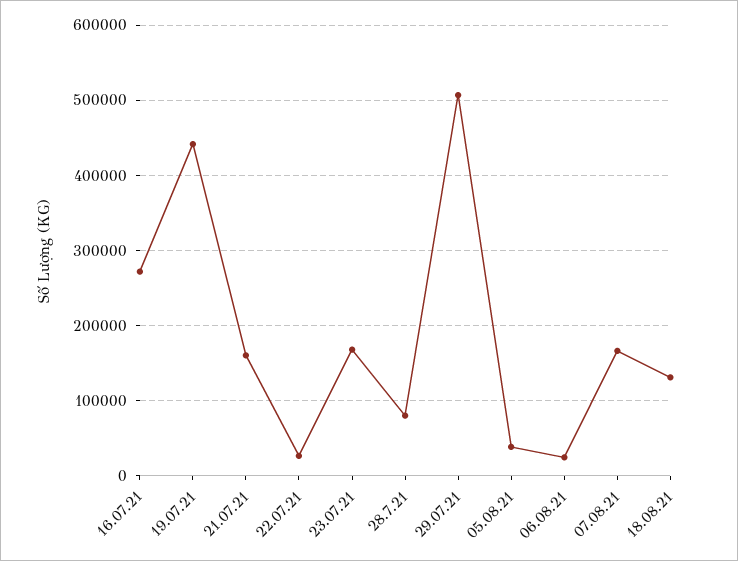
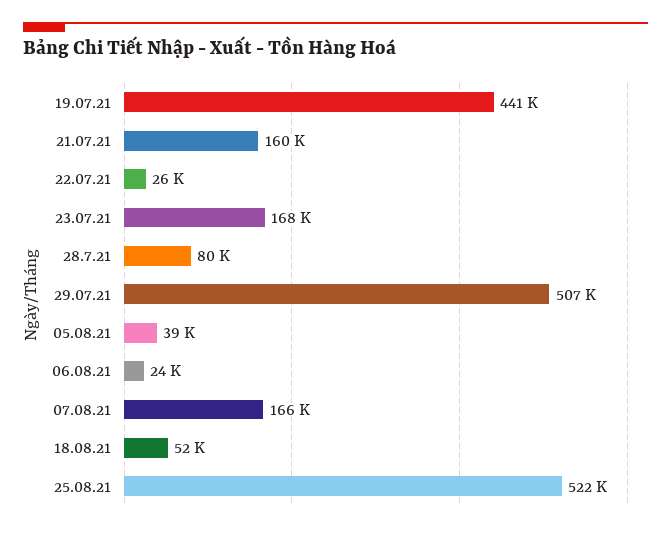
16.07.21: 270000 -> none
18.08.21: 130000 -> 52000
25.08.21: none -> 522000

